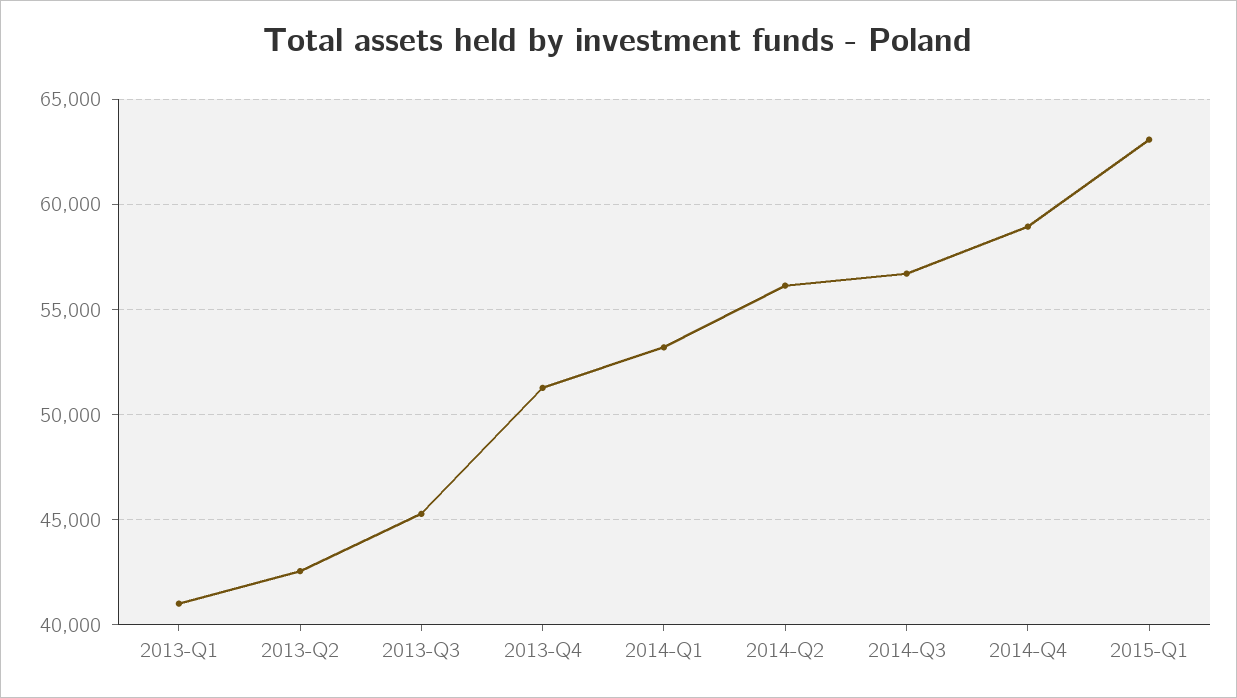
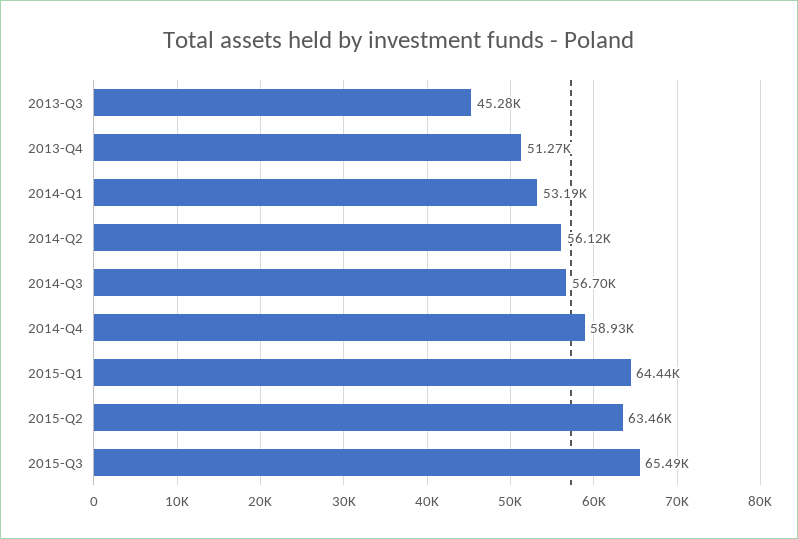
2013-Q1: 41000 -> none
2013-Q2: 42500 -> none
2015-Q1: 63000 -> 64440
2015-Q2: none -> 63460
2015-Q3: none -> 65490

